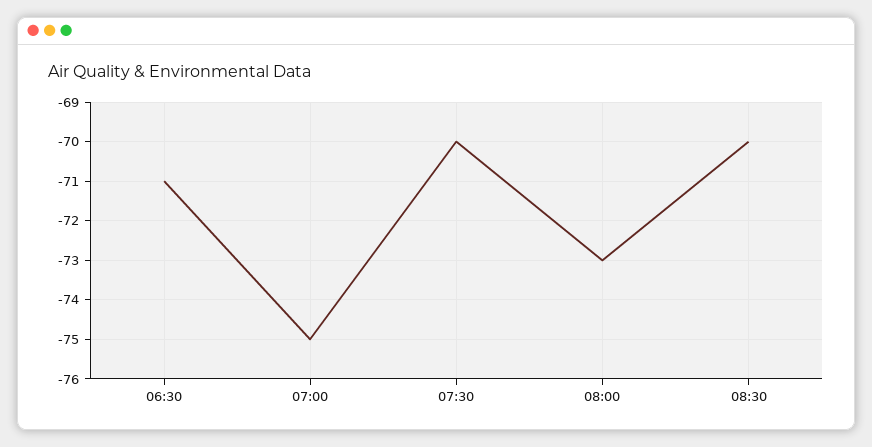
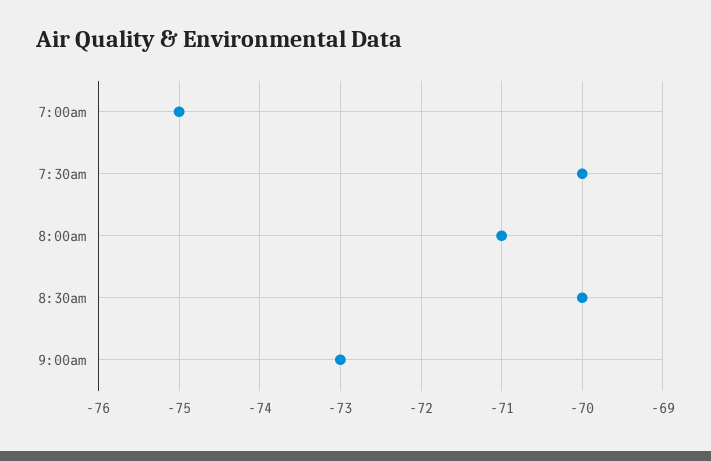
06:30: -71 -> none
08:00: -73 -> -71
9:00am: none -> -73

